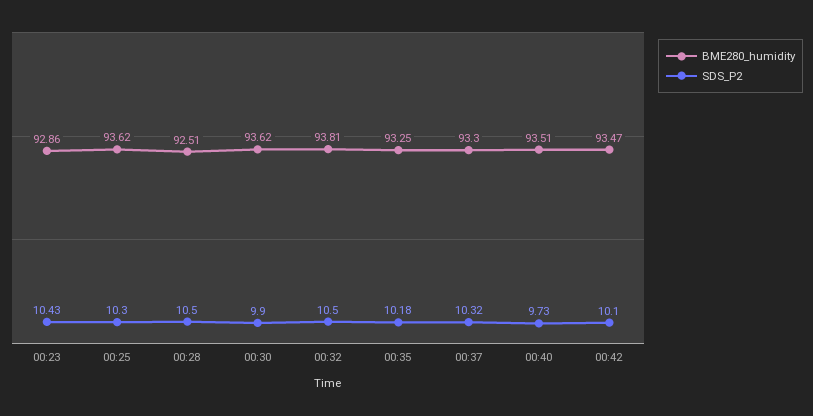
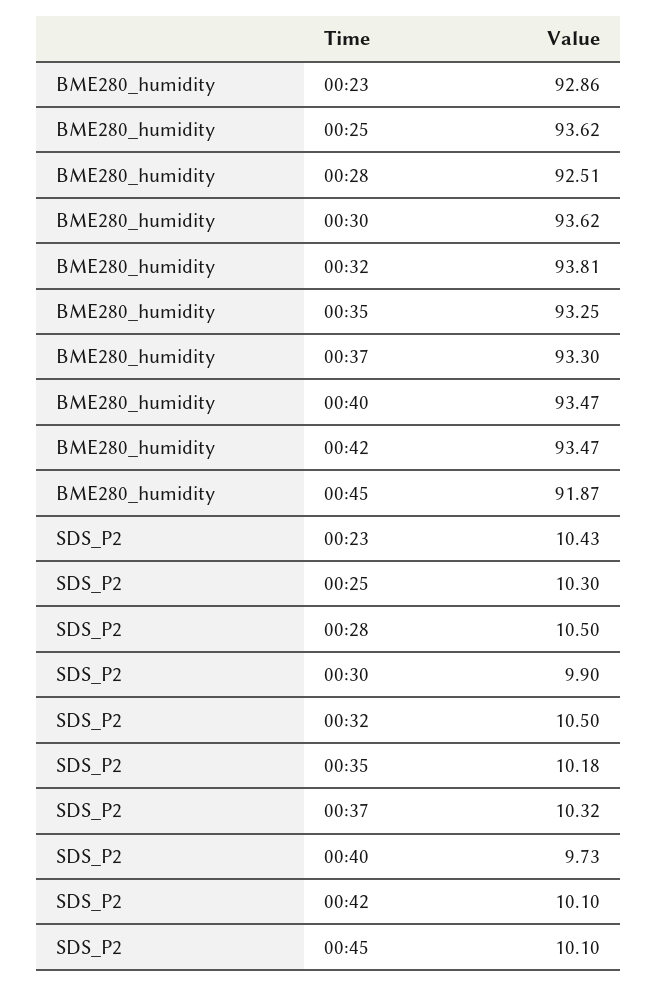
BME280_humidity, 00:40: 93.51 -> 93.47
BME280_humidity, 00:45: none -> 91.87
SDS_P2, 00:45: none -> 10.1

